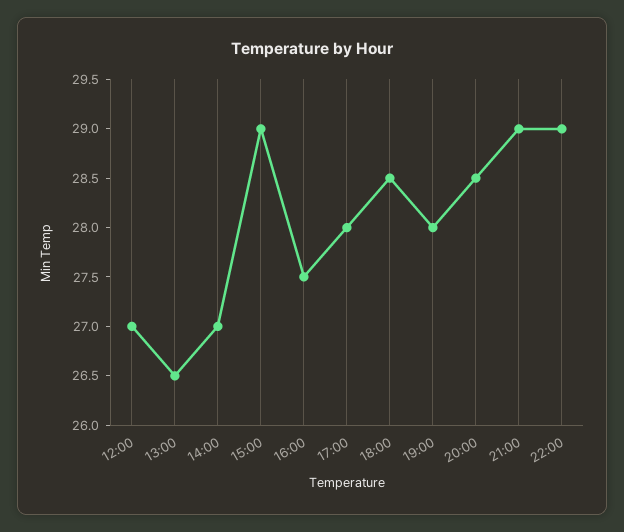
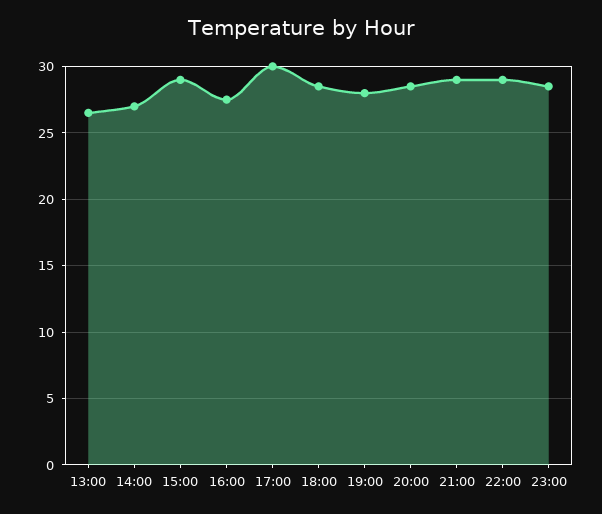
12:00: 27 -> none
17:00: 28 -> 30
23:00: none -> 28.5

